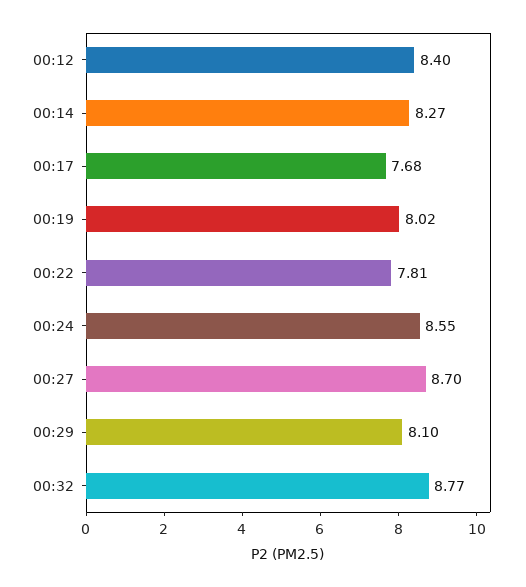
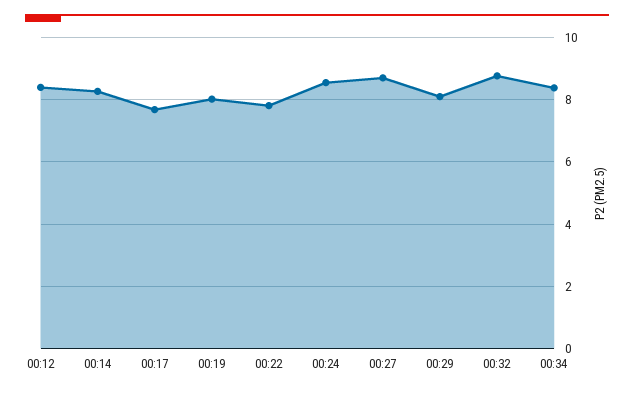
00:34: none -> 8.4

